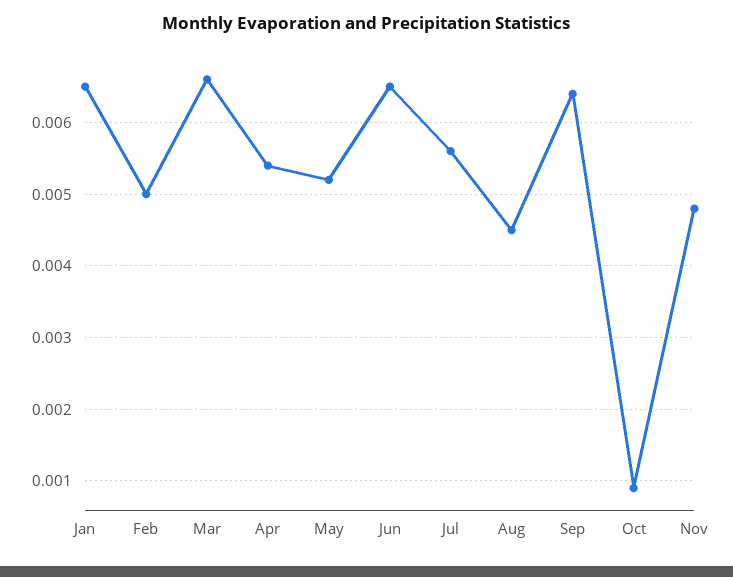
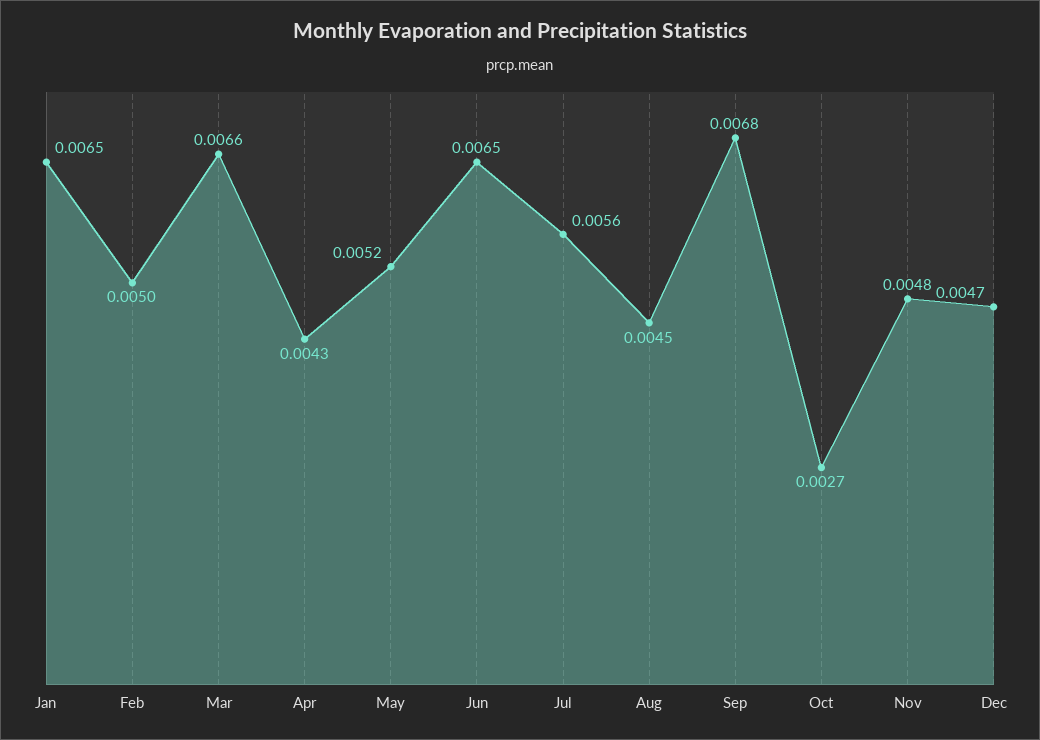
Apr: 0.0054 -> 0.0043
Sep: 0.0064 -> 0.0068
Oct: 0.0009 -> 0.0027
Dec: none -> 0.0047

